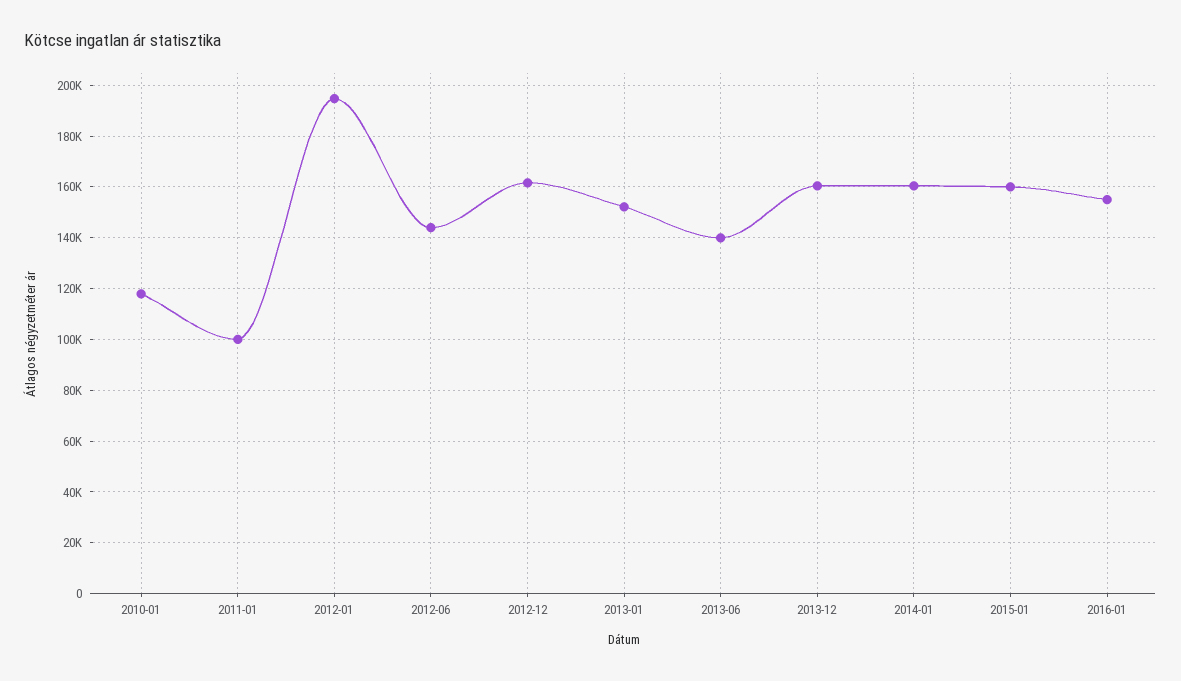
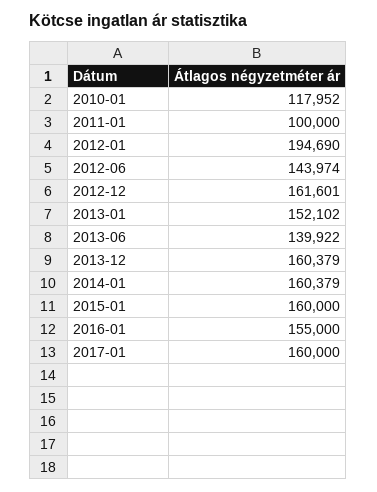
2017-01: none -> 160000

